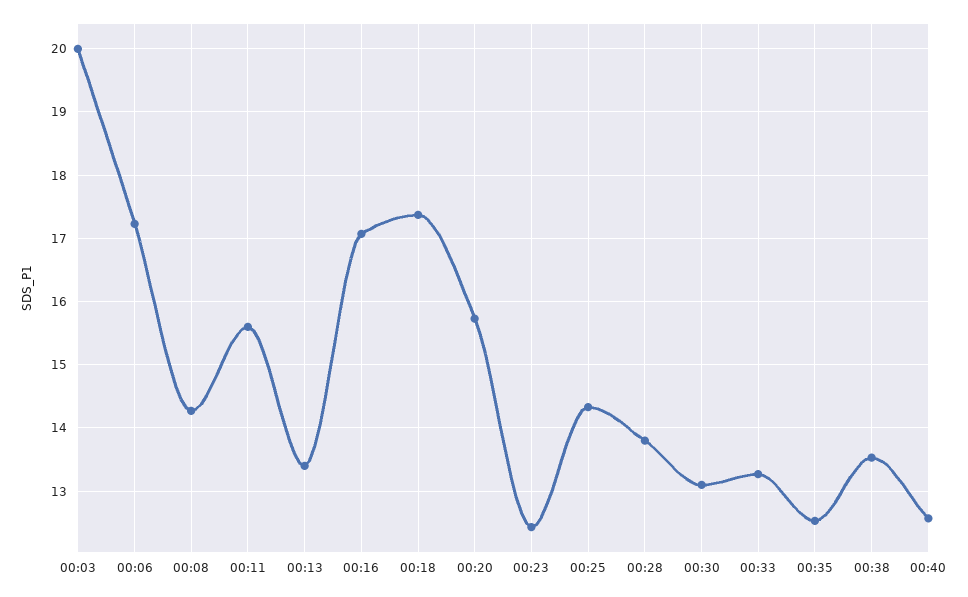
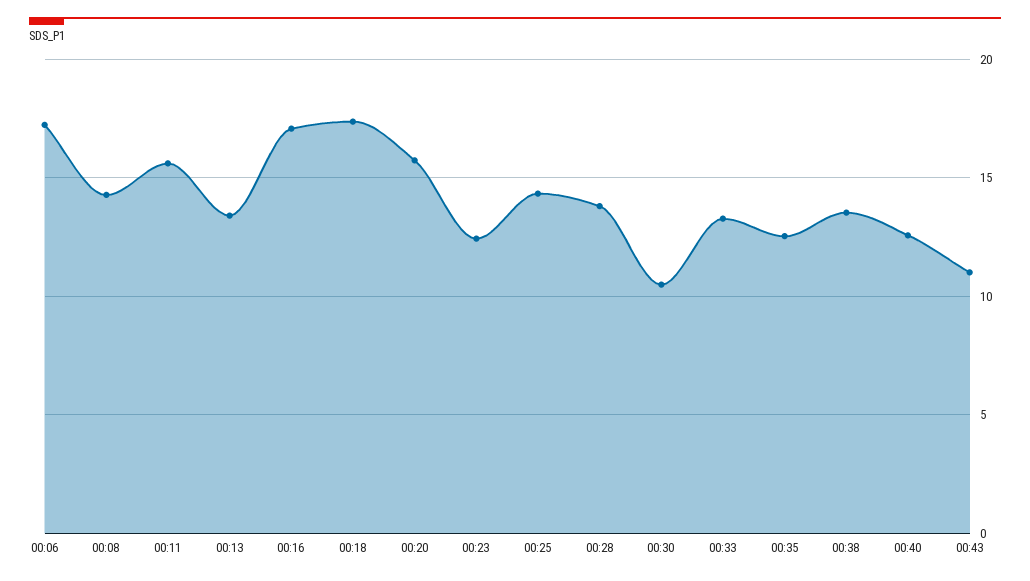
00:03: 20 -> none
00:30: 13.1 -> 10.5
00:43: none -> 11

